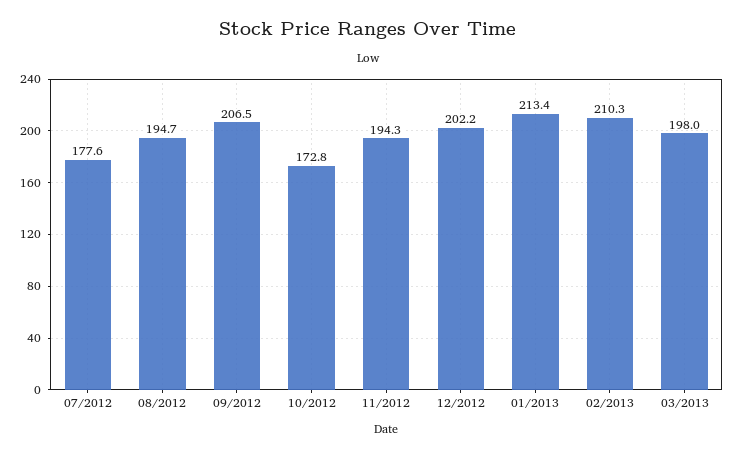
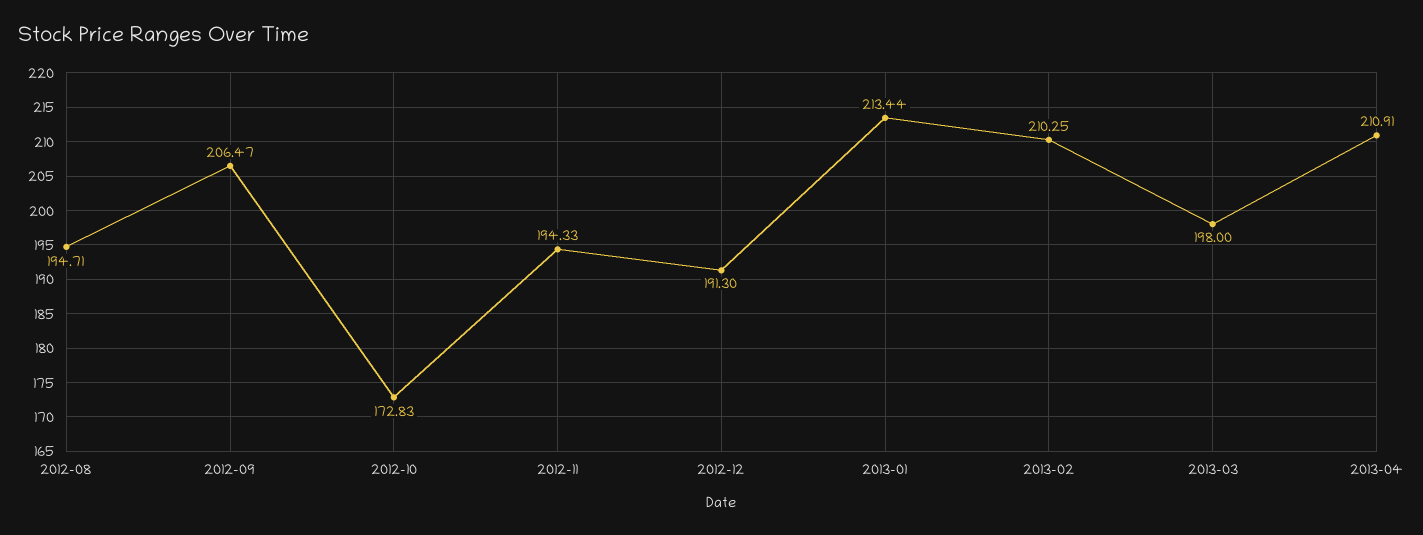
07/2012: 177.6 -> none
12/2012: 202.2 -> 191.3
2013-04: none -> 210.91

